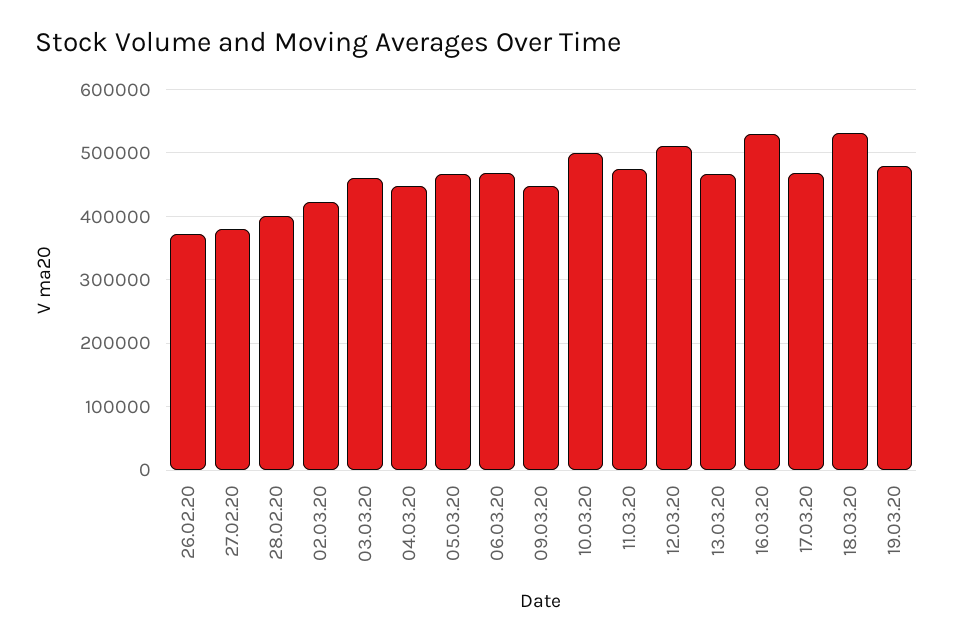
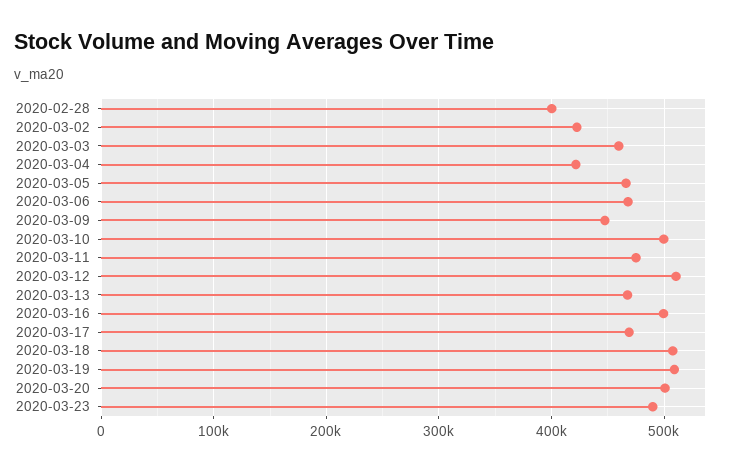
26.02.20: 370000 -> none
27.02.20: 380000 -> none
04.03.20: 450000 -> 420000
16.03.20: 530000 -> 500000
18.03.20: 530000 -> 510000
19.03.20: 480000 -> 510000
2020-03-20: none -> 500000
2020-03-23: none -> 490000

